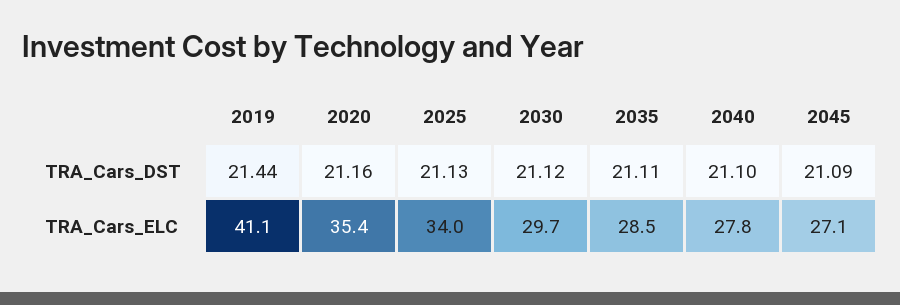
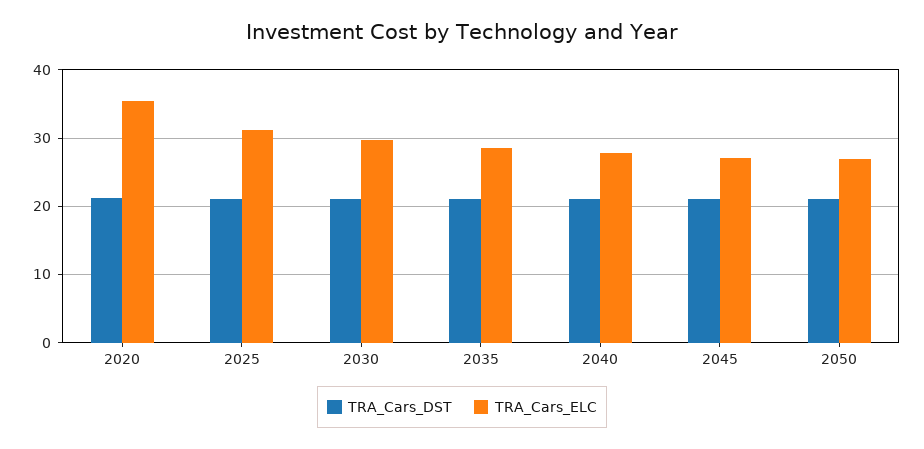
TRA_Cars_DST, 2019: 21.44 -> none
TRA_Cars_ELC, 2019: 41.1 -> none
TRA_Cars_ELC, 2025: 34 -> 31
TRA_Cars_DST, 2050: none -> 21
TRA_Cars_ELC, 2050: none -> 27

